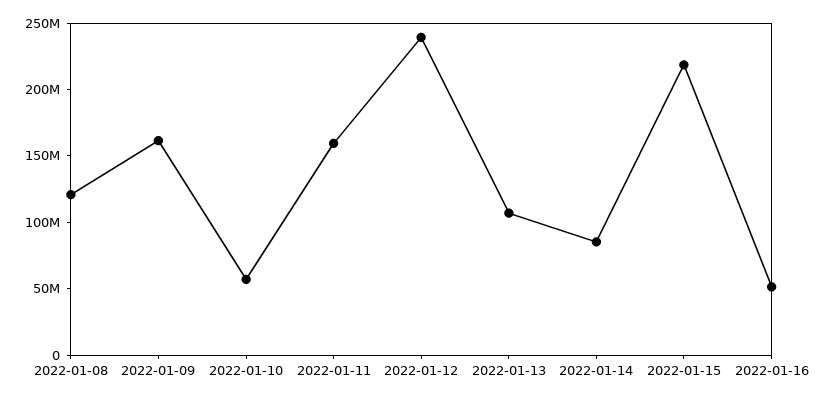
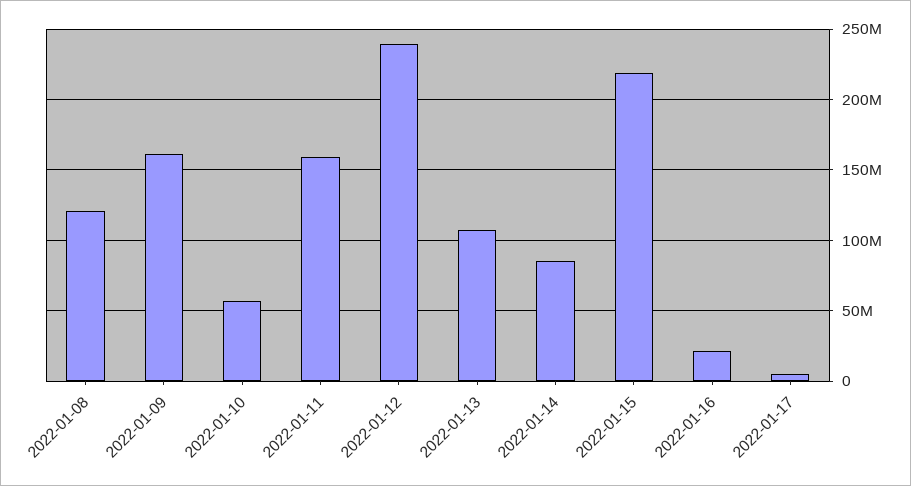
2022-01-16: 50000000 -> 20000000
2022-01-17: none -> 5000000

